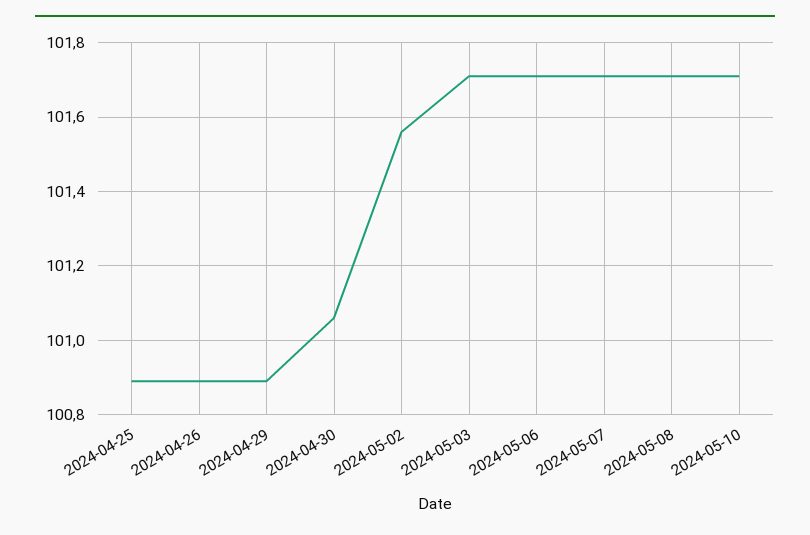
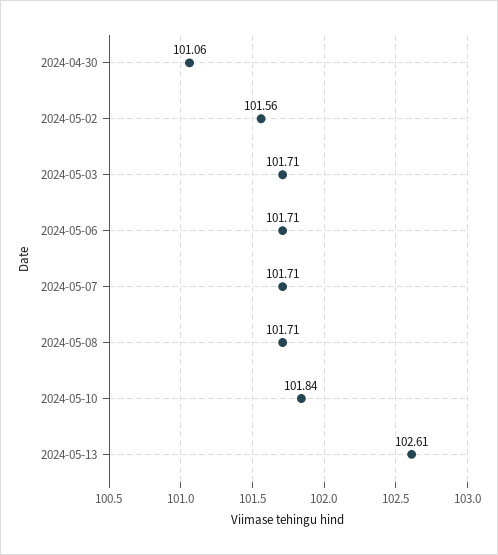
2024-04-25: 100.9 -> none
2024-04-26: 100.9 -> none
2024-04-29: 100.9 -> none
2024-05-10: 101.7 -> 101.84
2024-05-13: none -> 102.61

